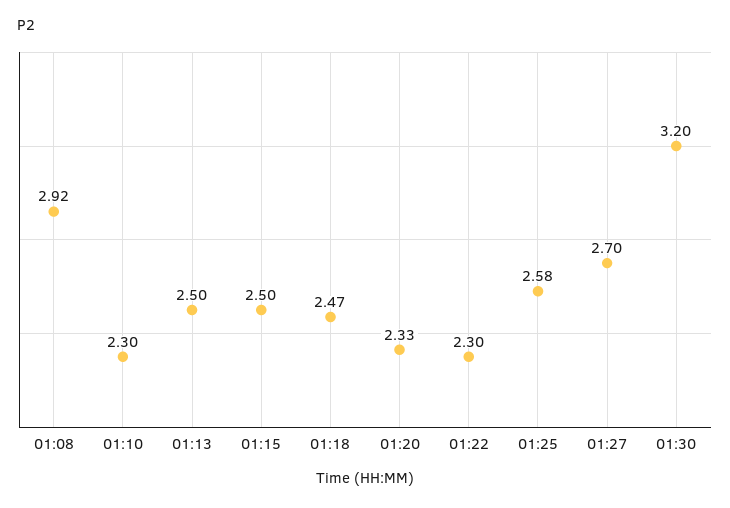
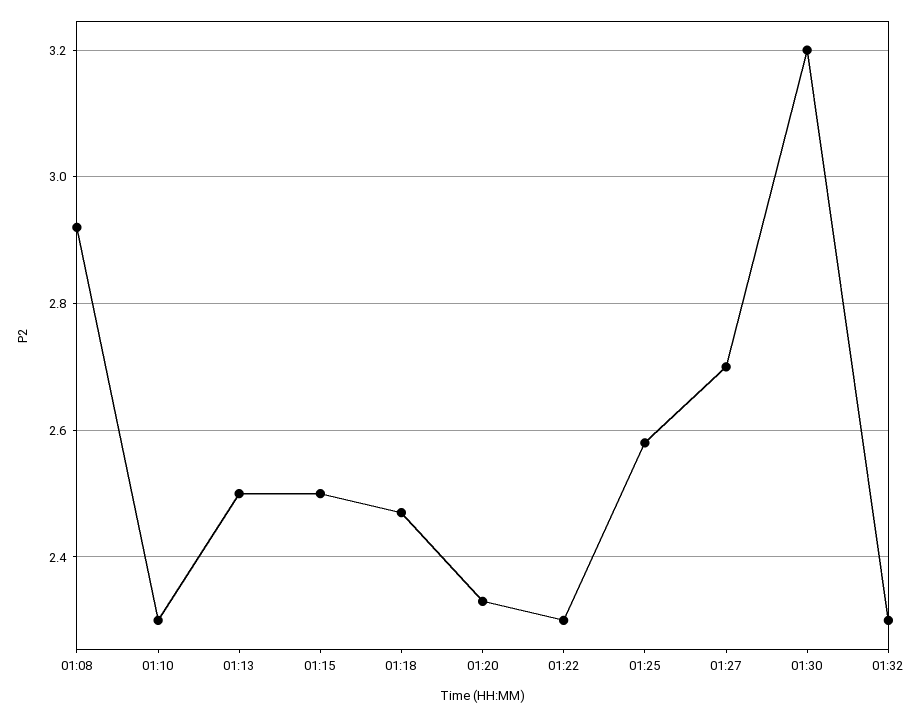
01:32: none -> 2.3

